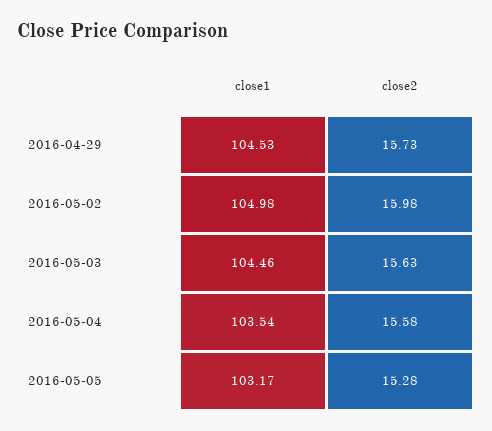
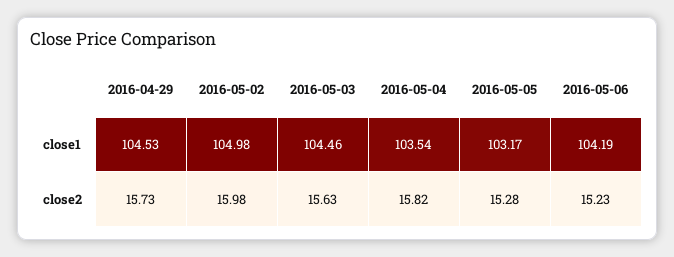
close2, 2016-05-04: 15.58 -> 15.82
close1, 2016-05-06: none -> 104.19
close2, 2016-05-06: none -> 15.23

